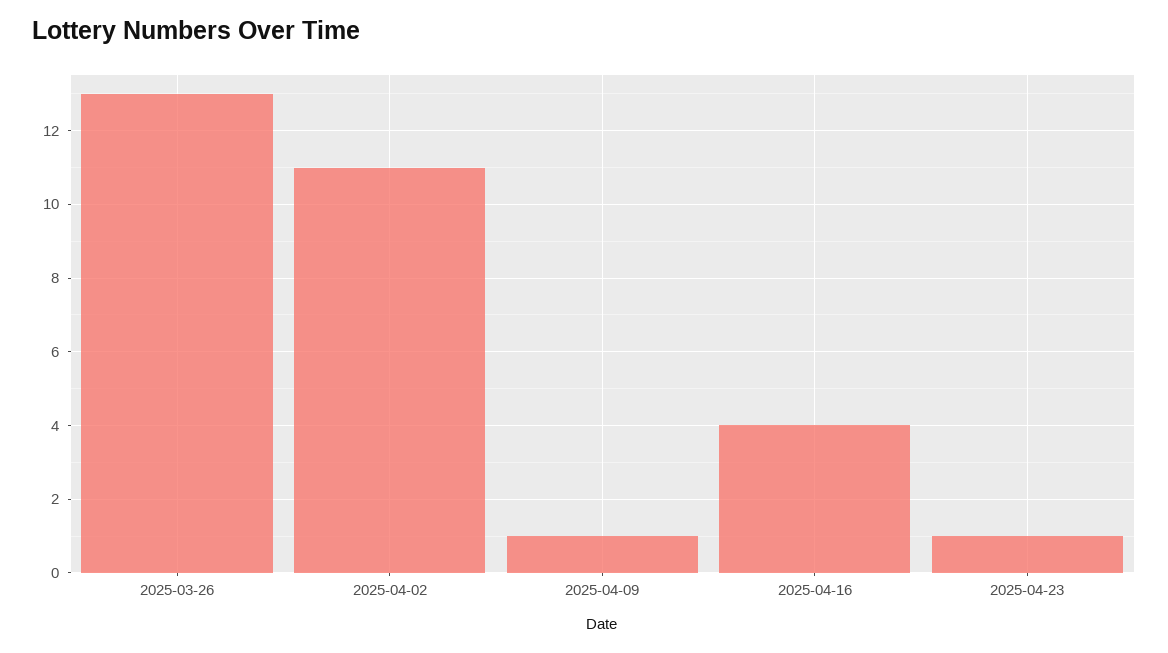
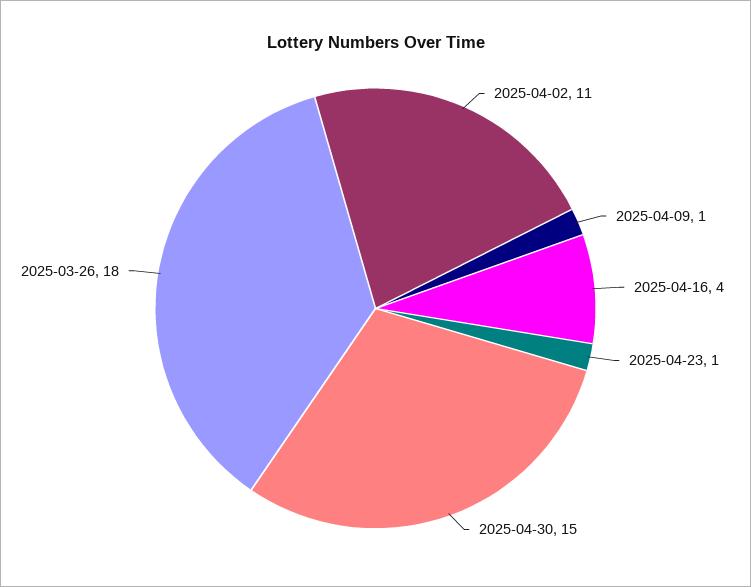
2025-03-26: 13 -> 18
2025-04-30: none -> 15

